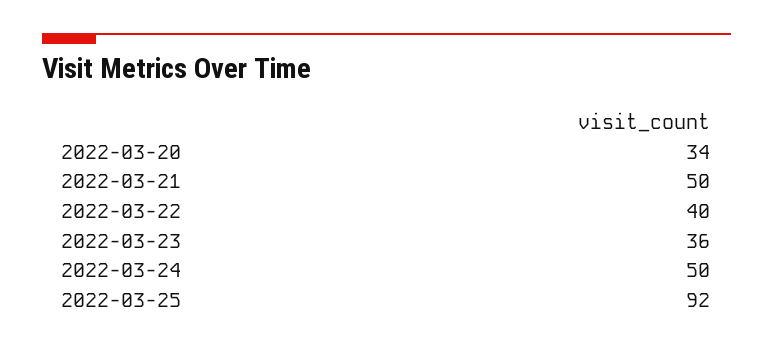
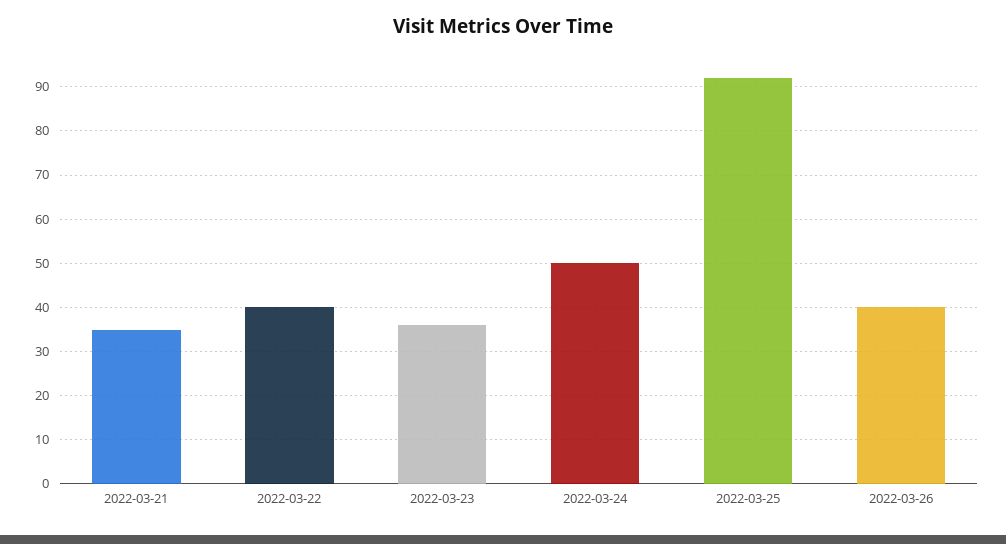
2022-03-20: 34 -> none
2022-03-21: 50 -> 35
2022-03-26: none -> 40

